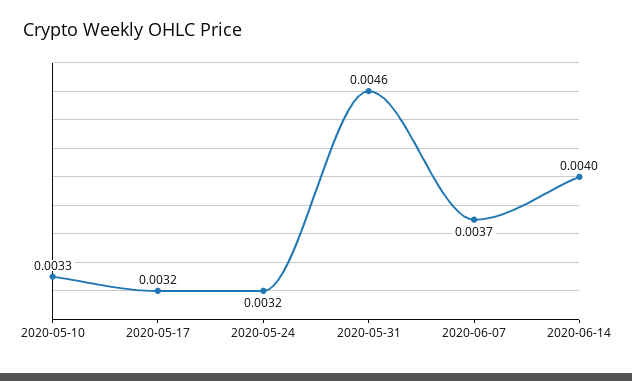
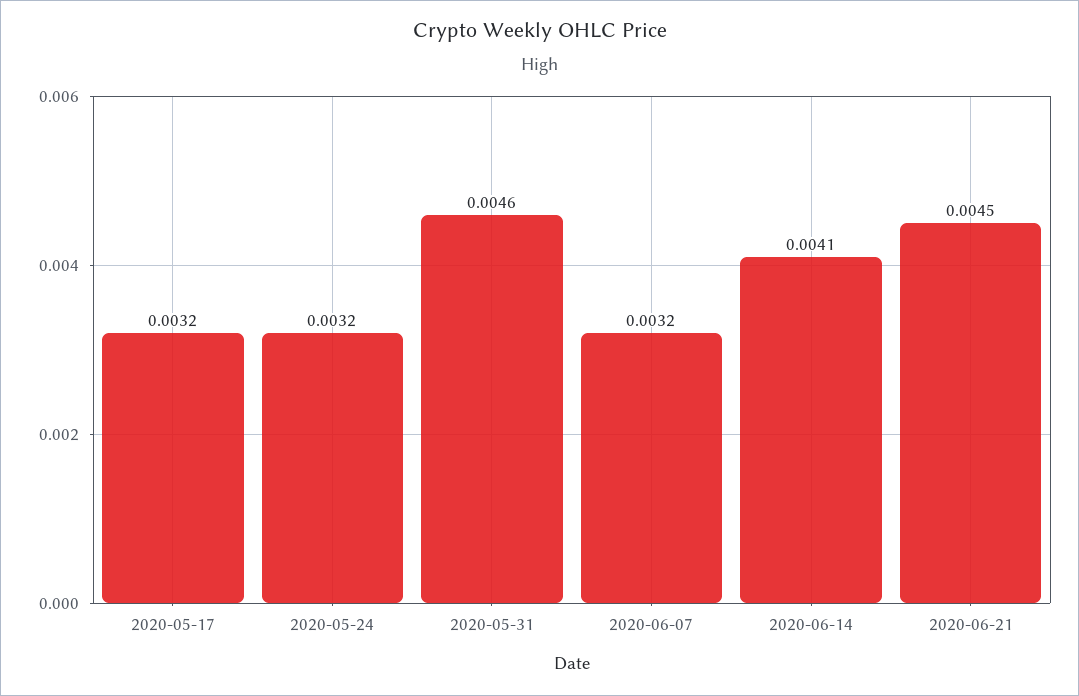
2020-05-10: 0.0033 -> none
2020-06-07: 0.0037 -> 0.0032
2020-06-14: 0.004 -> 0.0041
2020-06-21: none -> 0.0045

